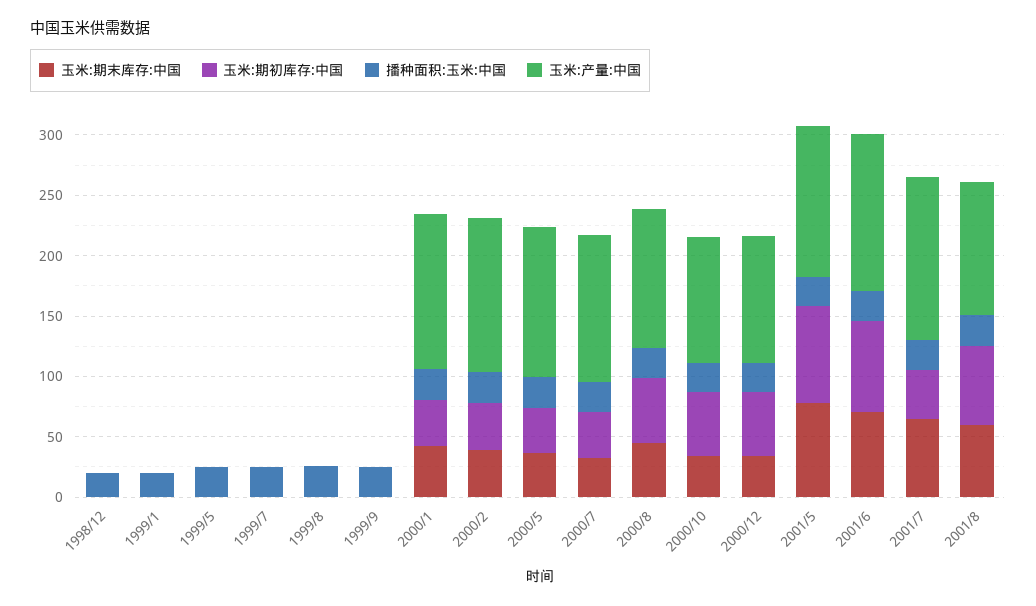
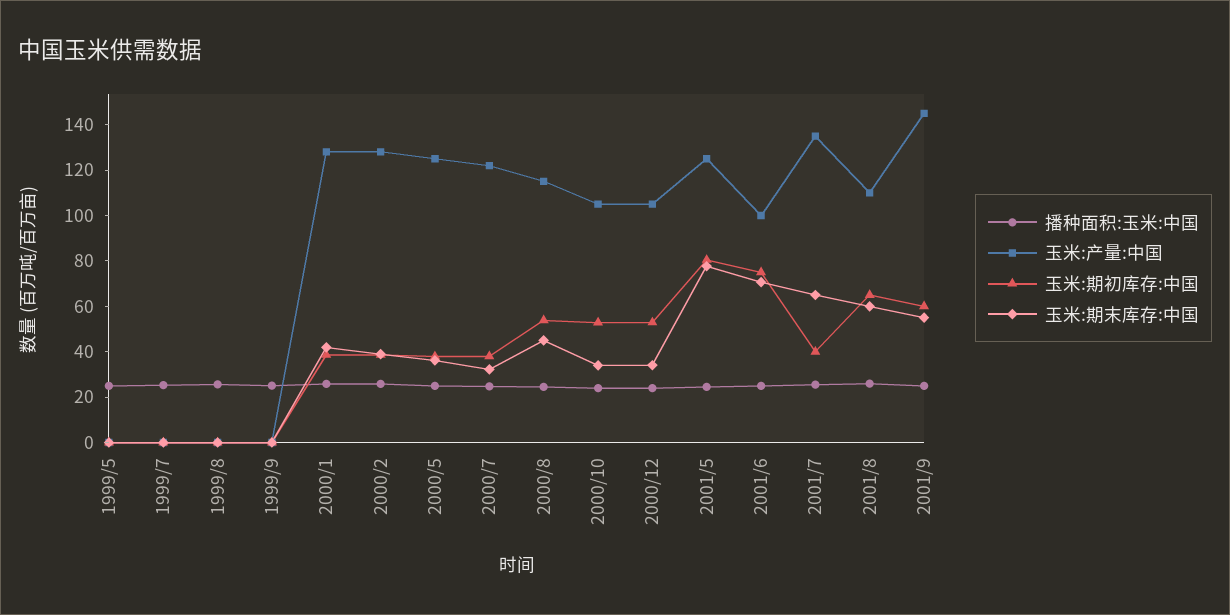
玉米:期末库存:中国, 1998/12: 0 -> none
玉米:期初库存:中国, 1998/12: 0 -> none
播种面积:玉米:中国, 1998/12: 20 -> none
玉米:产量:中国, 1998/12: 0 -> none
玉米:期末库存:中国, 1999/1: 0 -> none
玉米:期初库存:中国, 1999/1: 0 -> none
播种面积:玉米:中国, 1999/1: 20 -> none
玉米:产量:中国, 1999/1: 0 -> none
玉米:产量:中国, 2001/6: 130 -> 100
播种面积:玉米:中国, 2001/9: none -> 25
玉米:产量:中国, 2001/9: none -> 145
玉米:期初库存:中国, 2001/9: none -> 60
玉米:期末库存:中国, 2001/9: none -> 55

